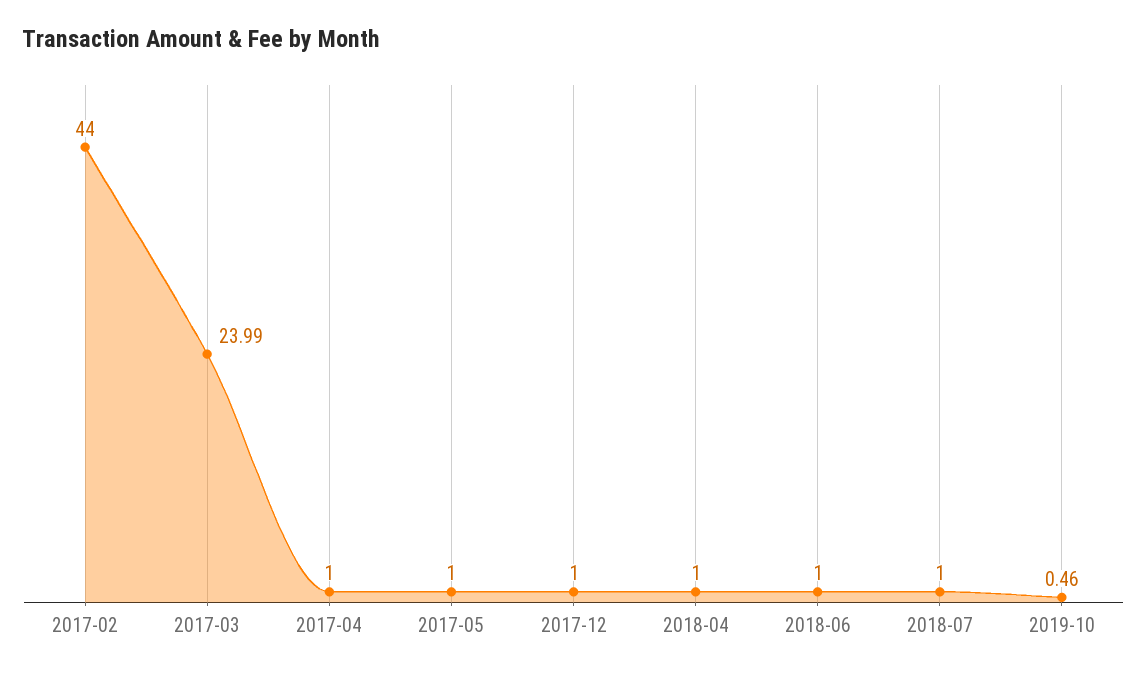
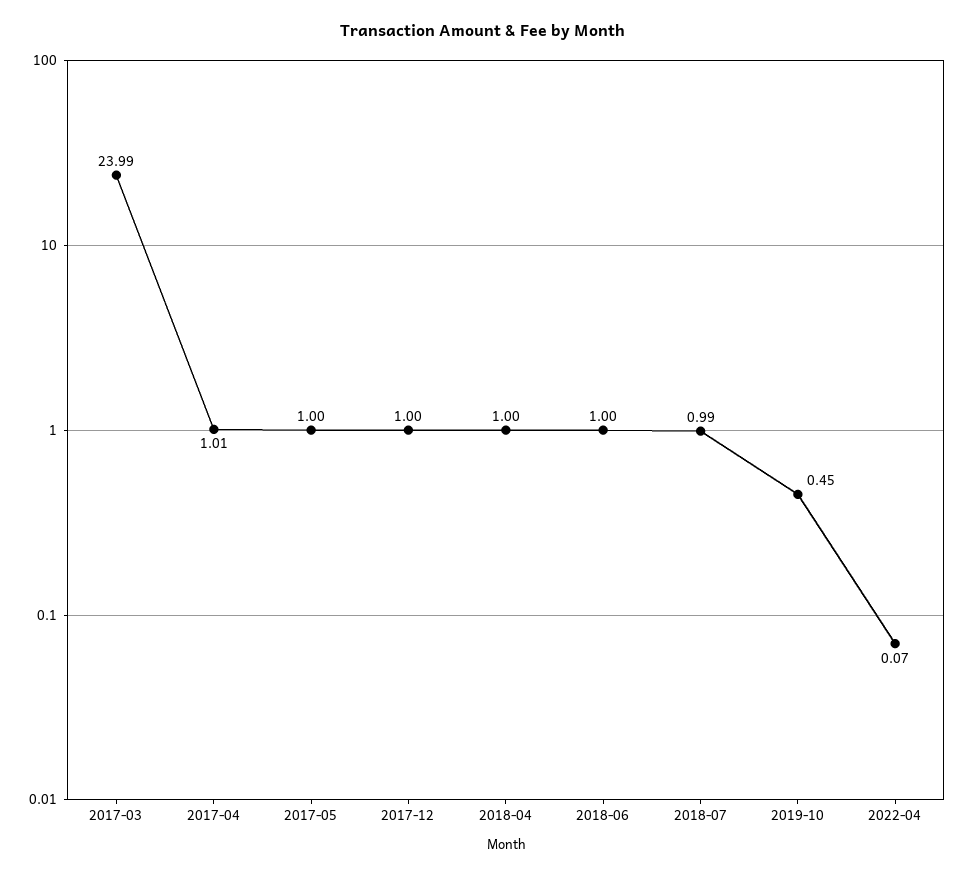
2017-02: 44 -> none
2017-04: 1 -> 1.01
2018-07: 1 -> 0.99
2019-10: 0.46 -> 0.45
2022-04: none -> 0.07

